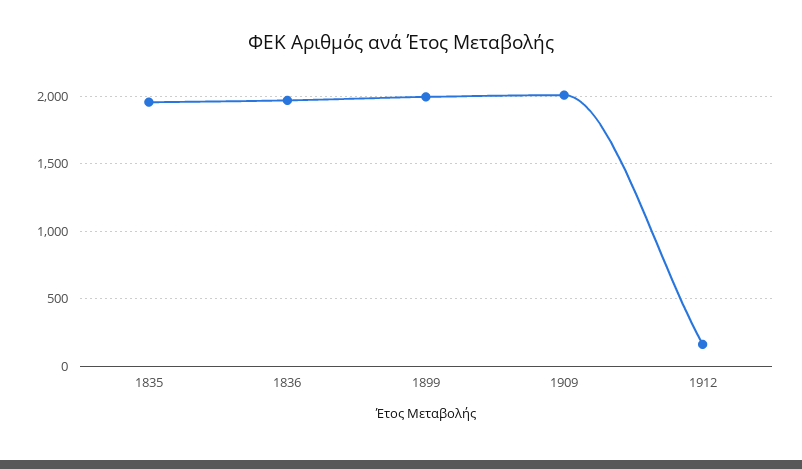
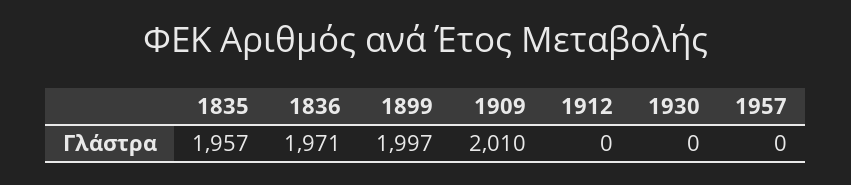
1912: 150 -> 0
1930: none -> 0
1957: none -> 0

